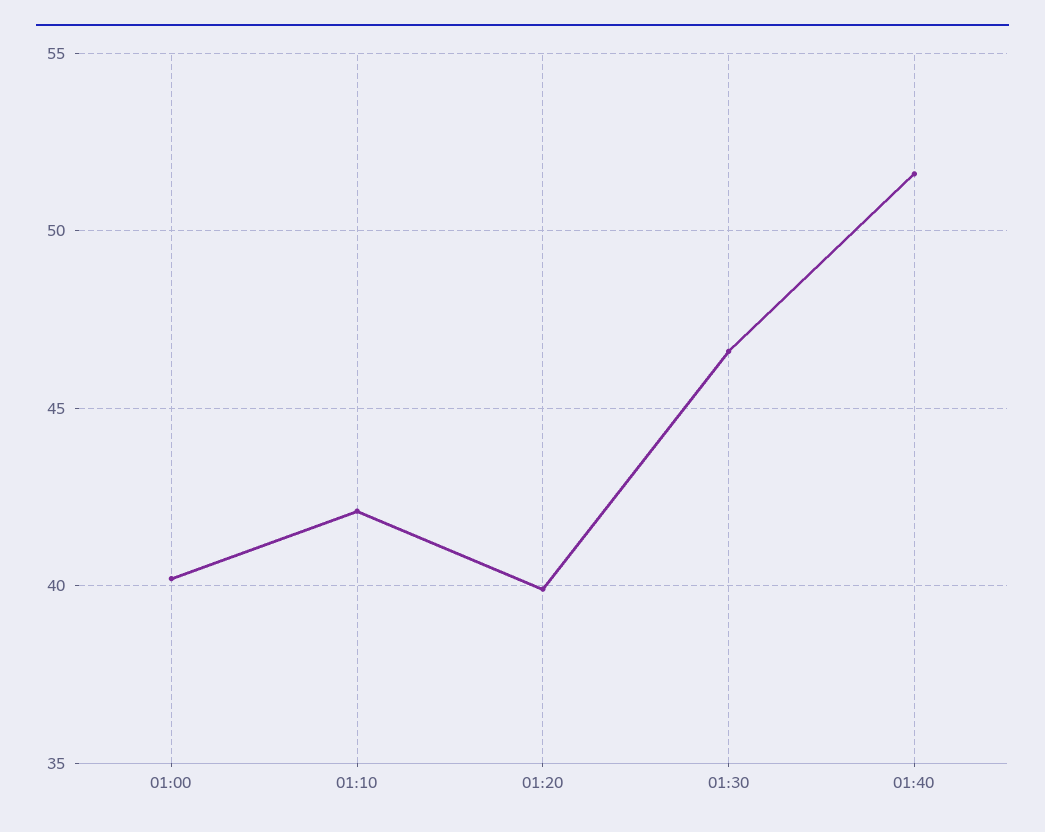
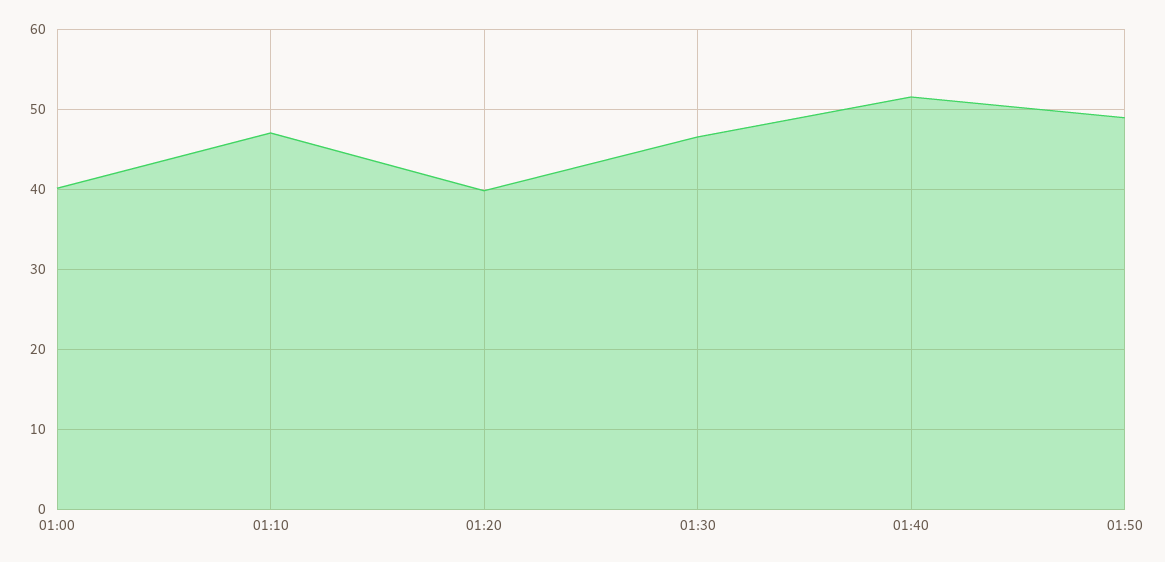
01:10: 42 -> 47
01:50: none -> 49

